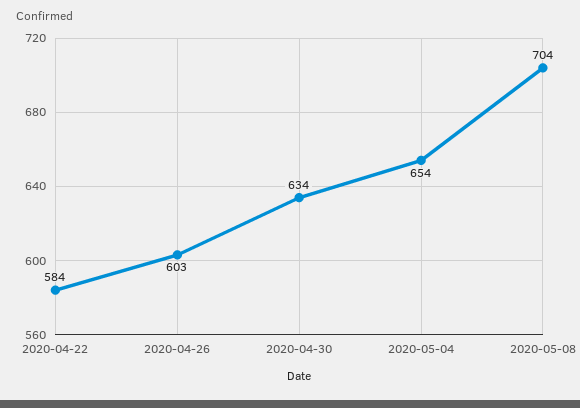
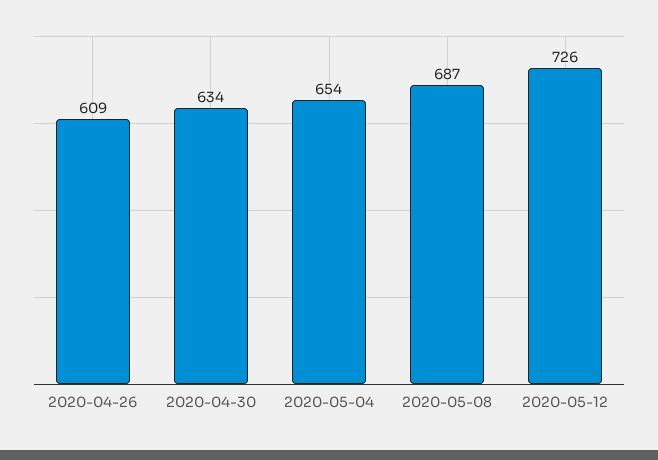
2020-04-22: 584 -> none
2020-04-26: 603 -> 609
2020-05-08: 704 -> 687
2020-05-12: none -> 726

